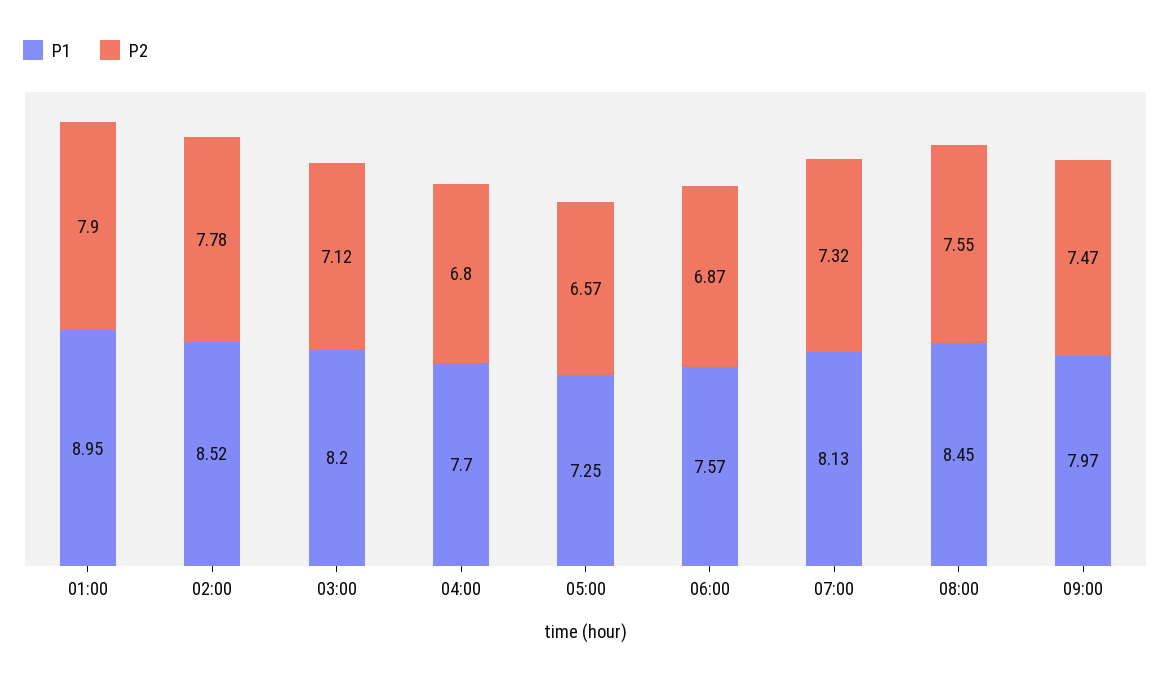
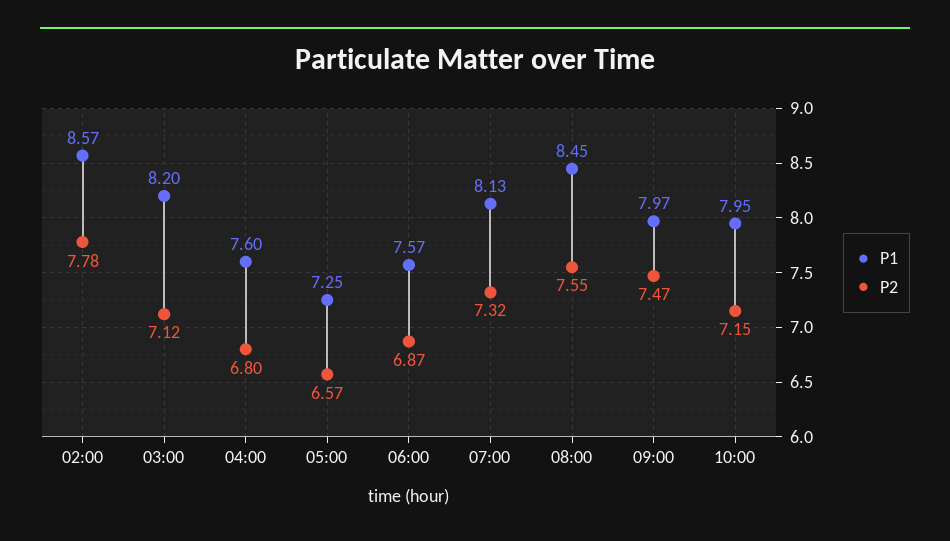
P1, 01:00: 8.95 -> none
P2, 01:00: 7.9 -> none
P1, 02:00: 8.52 -> 8.57
P1, 04:00: 7.7 -> 7.6
P1, 10:00: none -> 7.95
P2, 10:00: none -> 7.15

